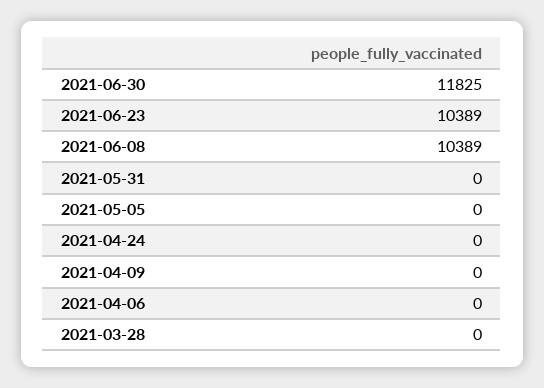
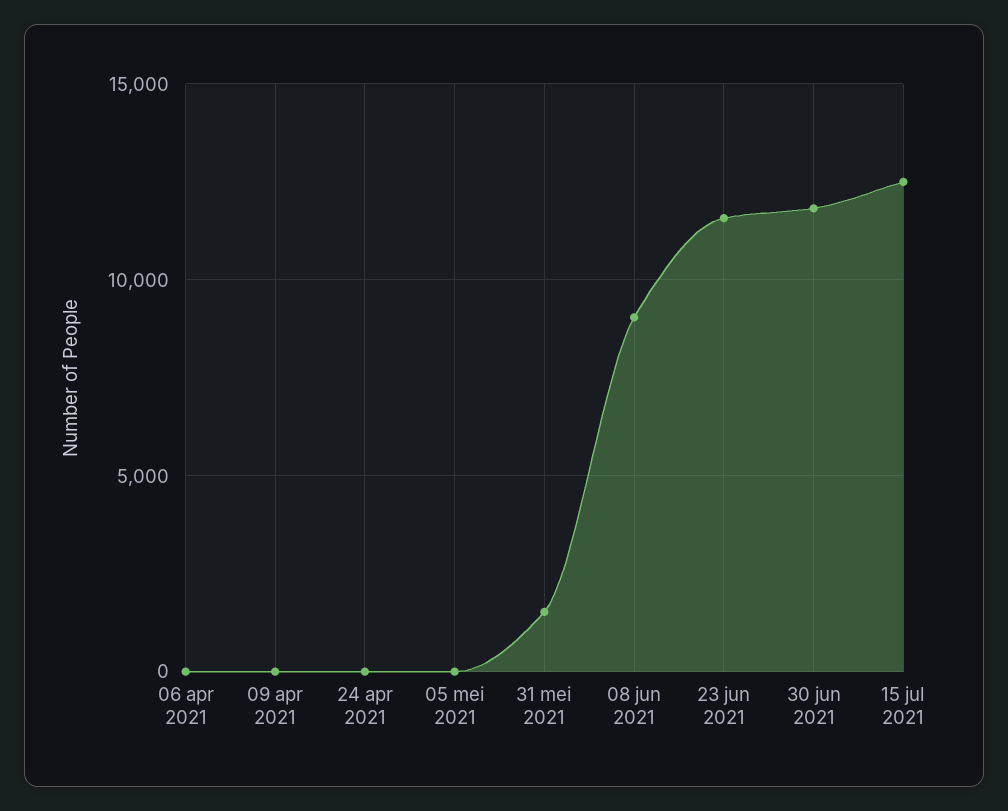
2021-06-23: 10389 -> 11500
2021-06-08: 10389 -> 9000
2021-05-31: 0 -> 1500
2021-03-28: 0 -> none
15 jul 2021: none -> 12500

